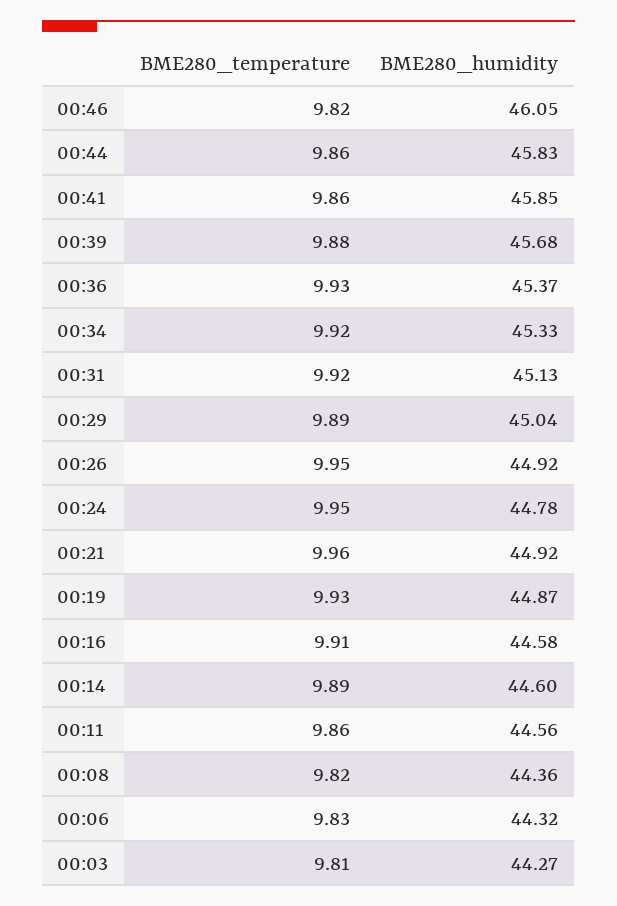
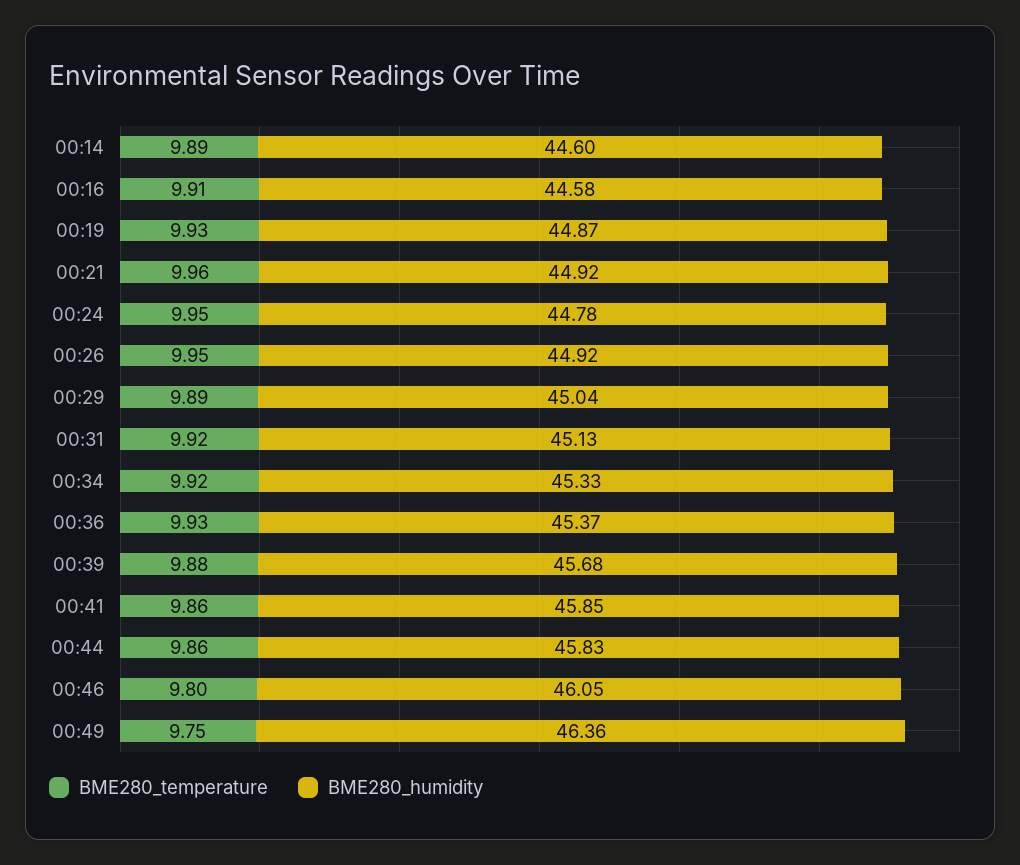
BME280_temperature, 00:46: 9.82 -> 9.8
BME280_temperature, 00:11: 9.86 -> none
BME280_humidity, 00:11: 44.56 -> none
BME280_temperature, 00:08: 9.82 -> none
BME280_humidity, 00:08: 44.36 -> none
BME280_temperature, 00:06: 9.83 -> none
BME280_humidity, 00:06: 44.32 -> none
BME280_temperature, 00:03: 9.81 -> none
BME280_humidity, 00:03: 44.27 -> none
BME280_temperature, 00:49: none -> 9.75
BME280_humidity, 00:49: none -> 46.36

